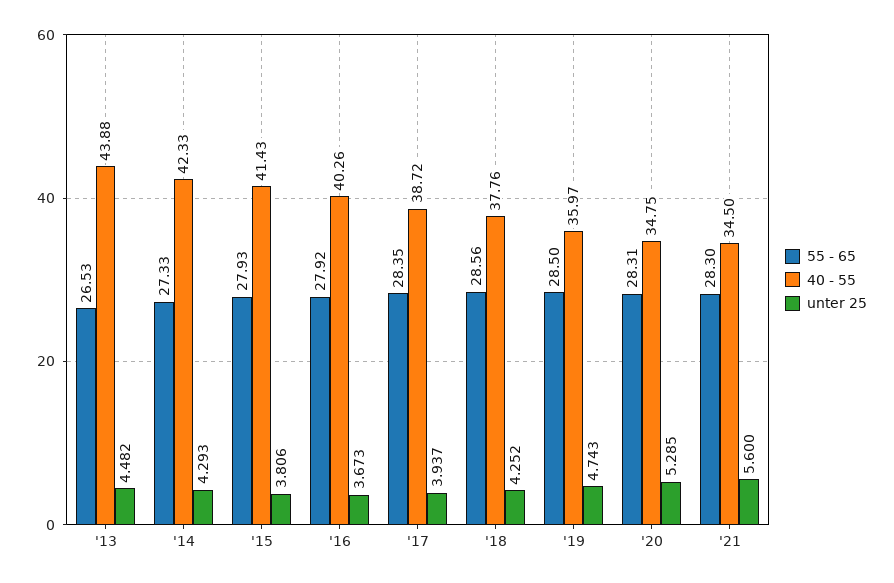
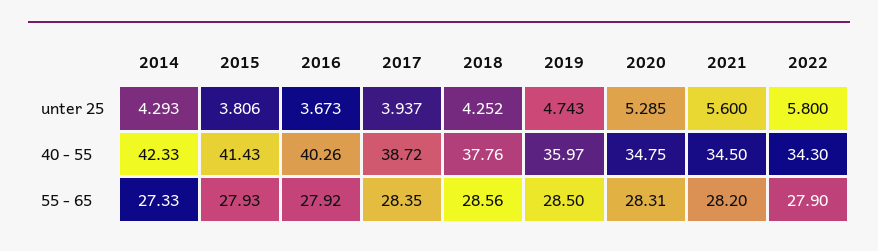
55 - 65, '13: 26.53 -> none
40 - 55, '13: 43.88 -> none
unter 25, '13: 4.482 -> none
55 - 65, '21: 28.3 -> 28.2
unter 25, 2022: none -> 5.8
40 - 55, 2022: none -> 34.3
55 - 65, 2022: none -> 27.9

